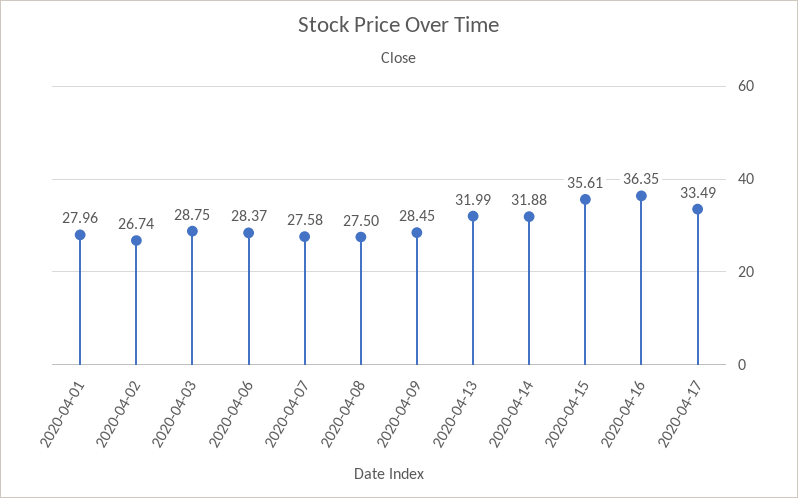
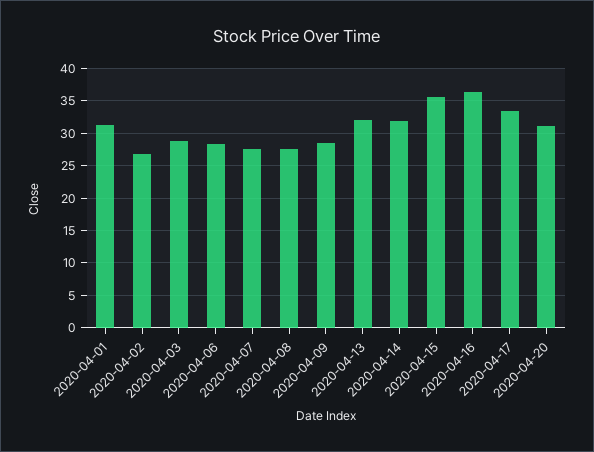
2020-04-01: 27.96 -> 31
2020-04-20: none -> 31

